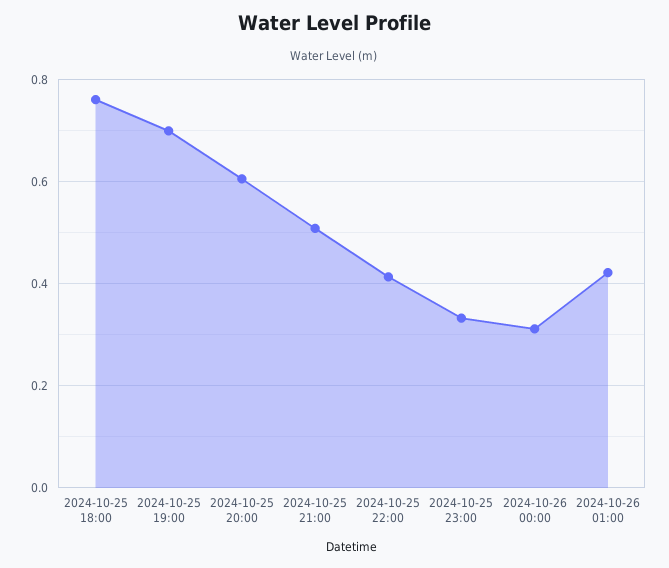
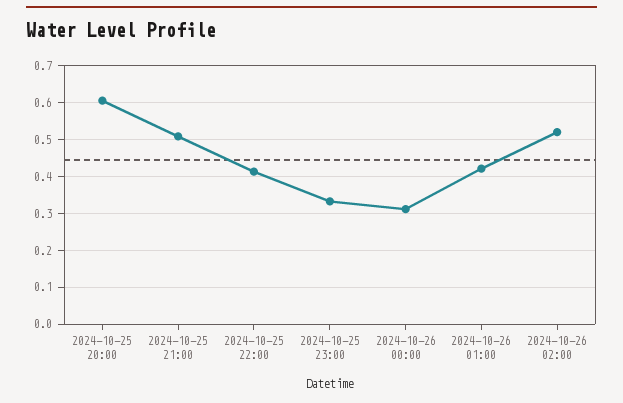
2024-10-25 18:00: 0.76 -> none
2024-10-25 19:00: 0.7 -> none
2024-10-26 02:00: none -> 0.52

